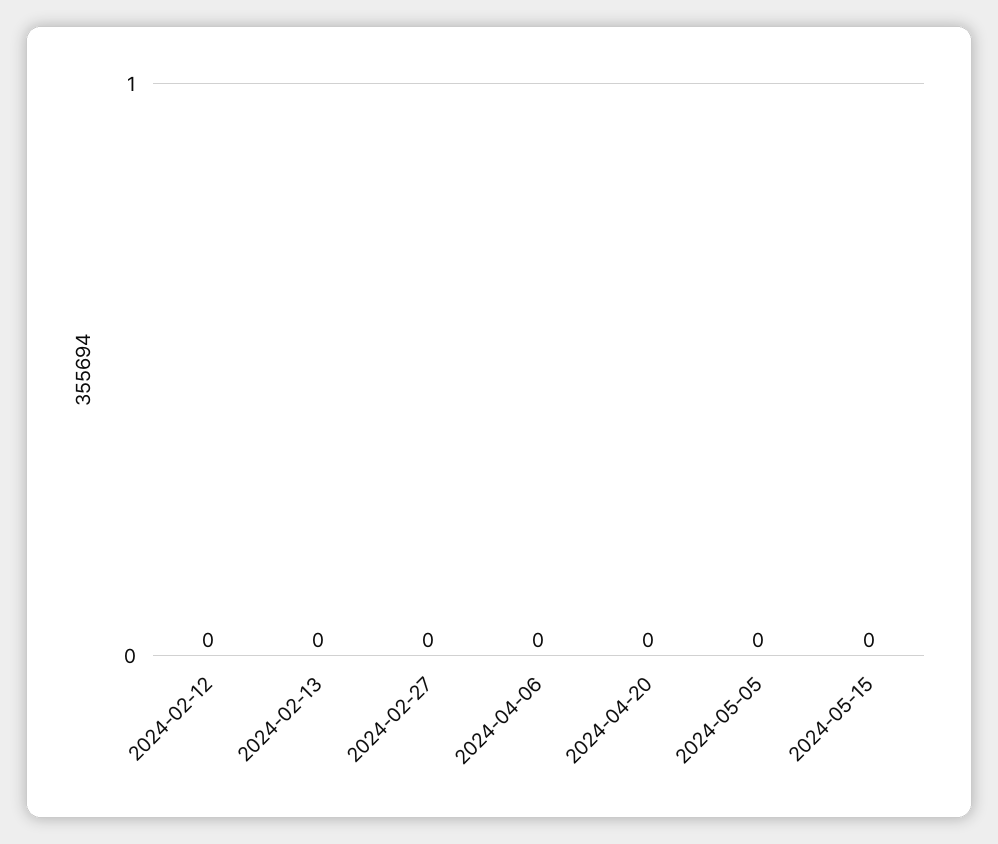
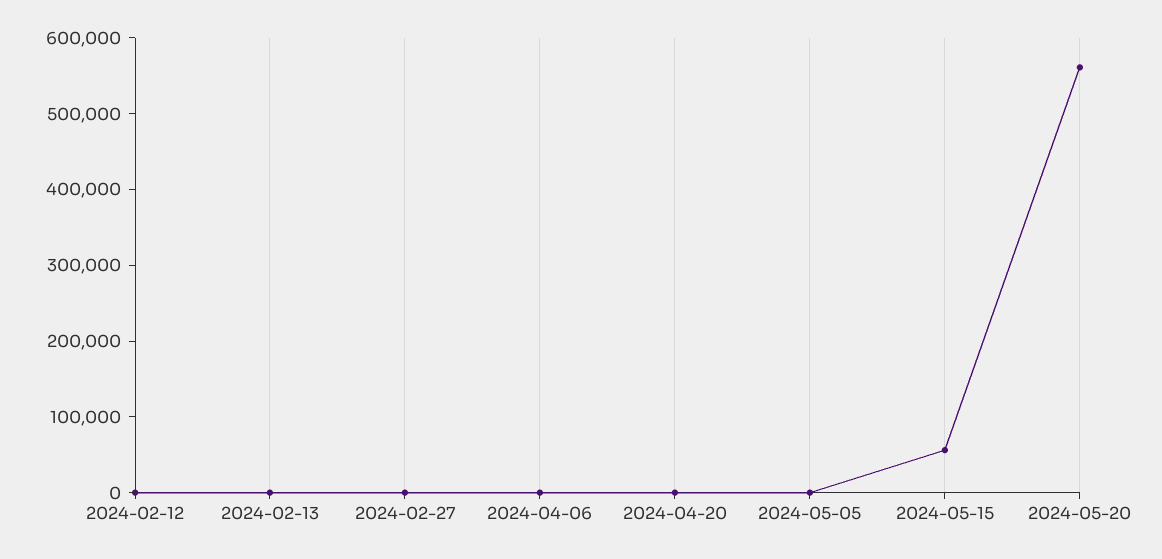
2024-05-15: 0 -> 60000
2024-05-20: none -> 560000

